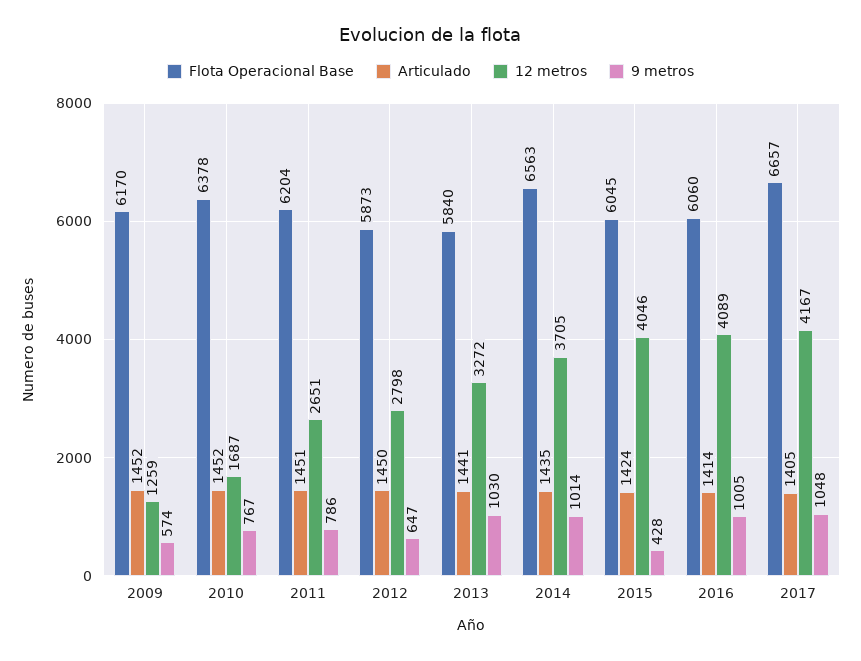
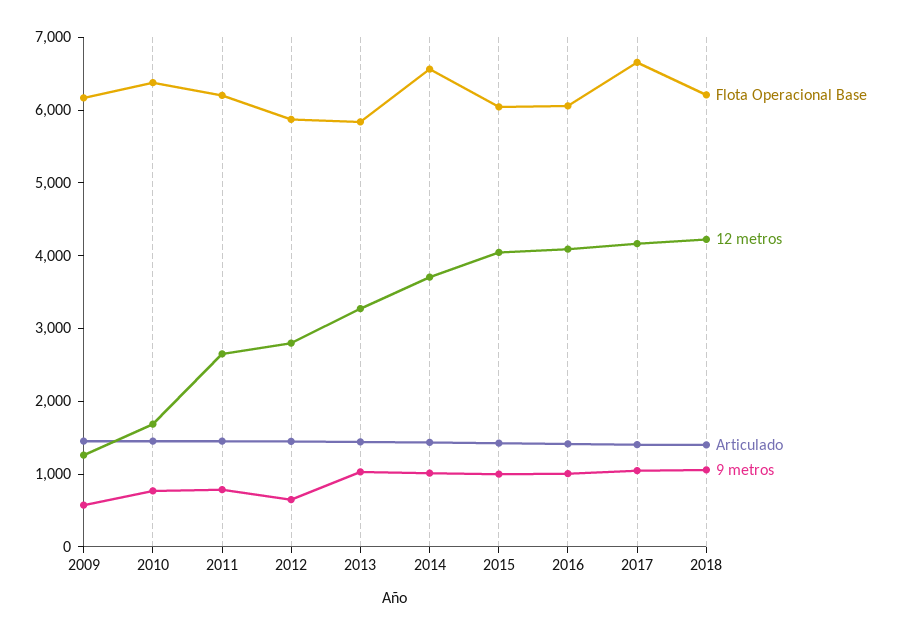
9 metros, 2015: 428 -> 1000
Flota Operacional Base, 2018: none -> 6200
12 metros, 2018: none -> 4200
Articulado, 2018: none -> 1400
9 metros, 2018: none -> 1000

